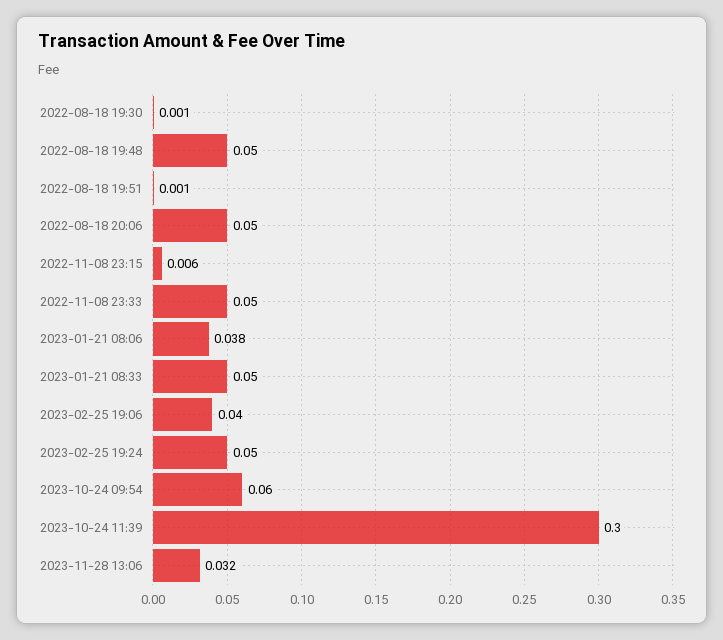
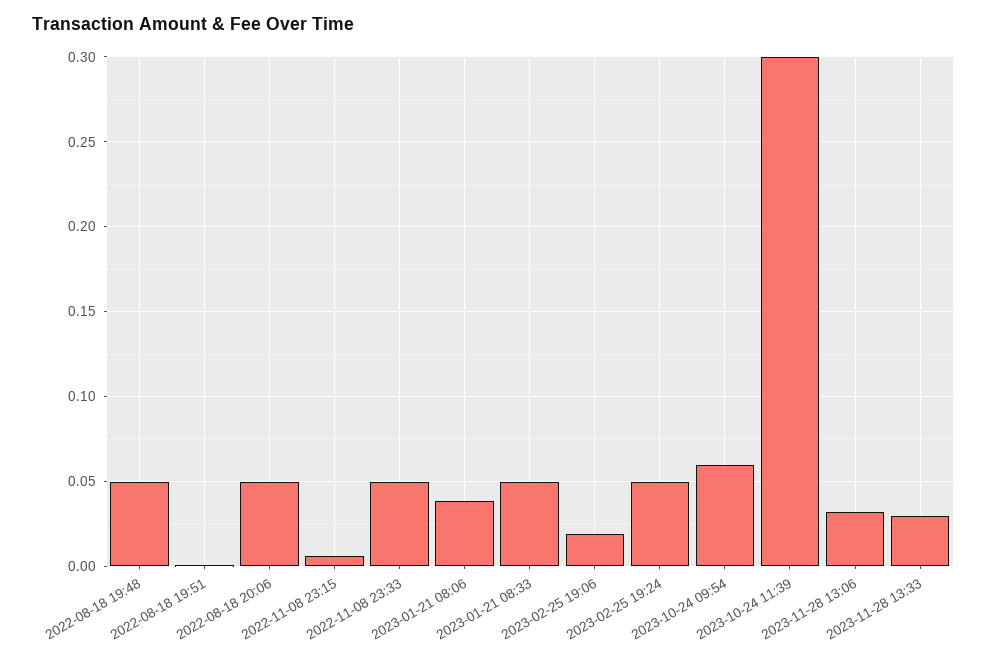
2022-08-18 19:30: 0.001 -> none
2023-02-25 19:06: 0.04 -> 0.02
2023-11-28 13:33: none -> 0.03

